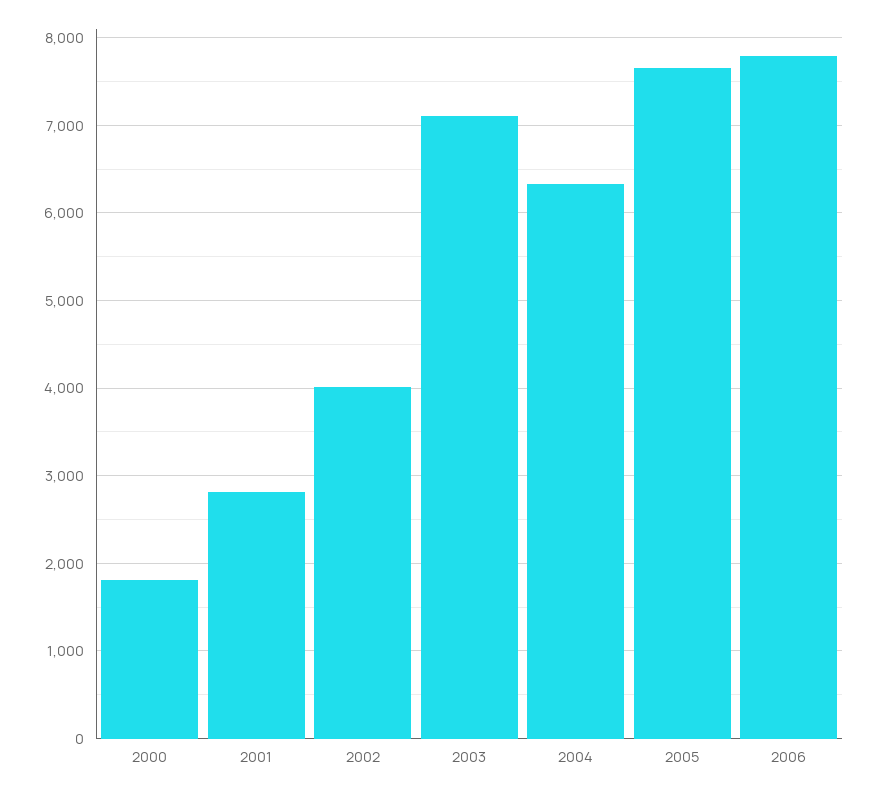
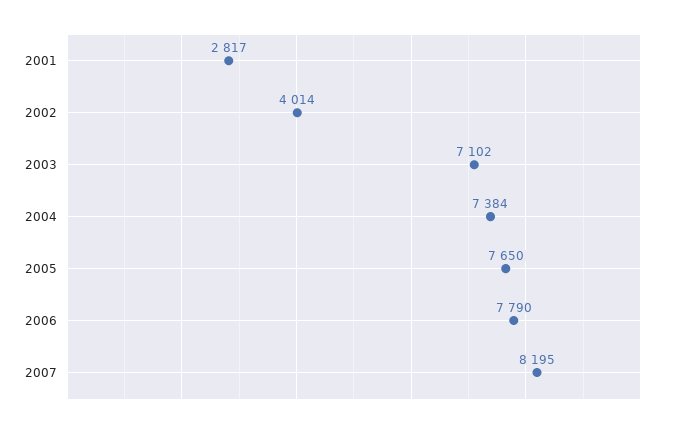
2000: 1800 -> none
2004: 6300 -> 7384
2007: none -> 8195

